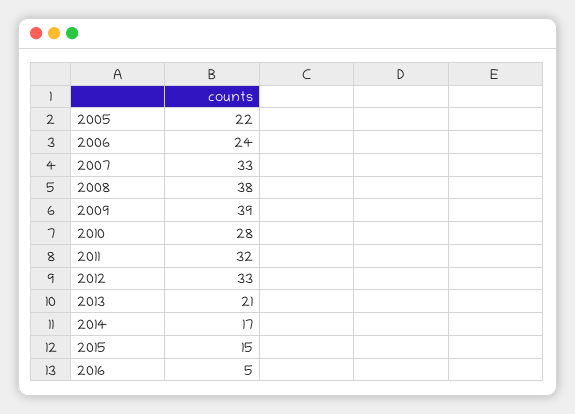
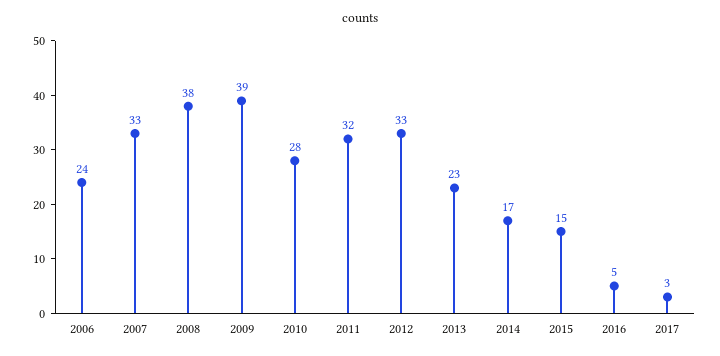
2005: 22 -> none
2013: 21 -> 23
2017: none -> 3

